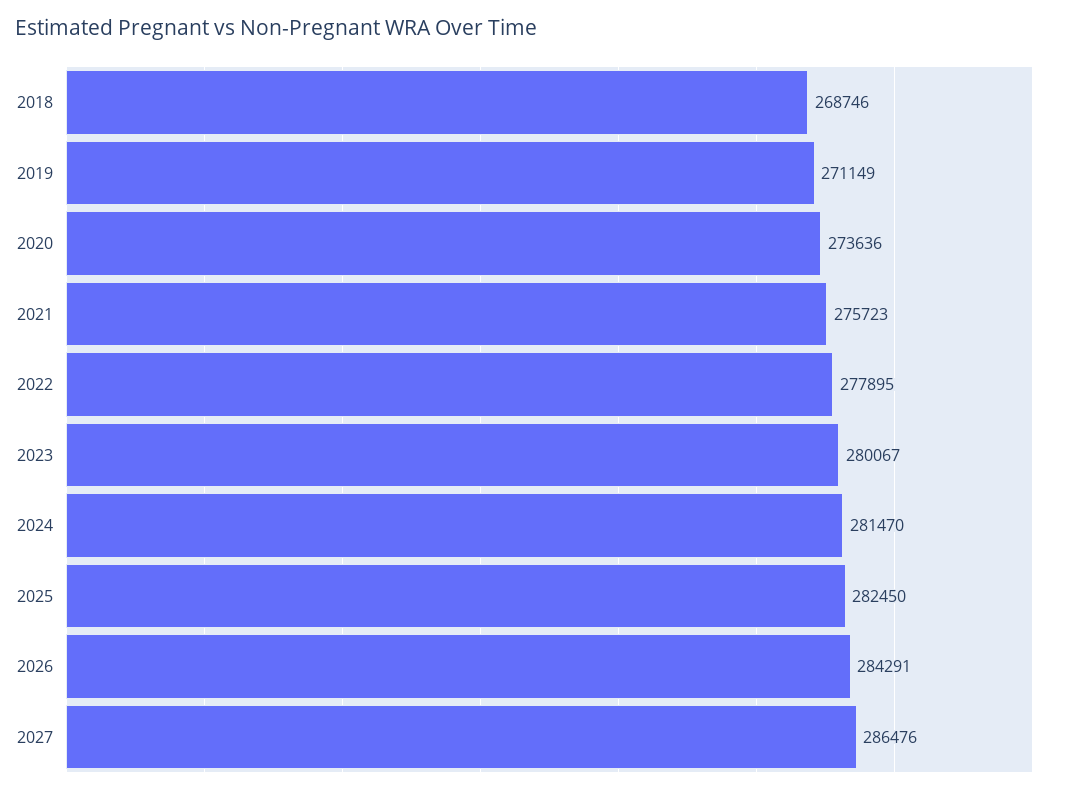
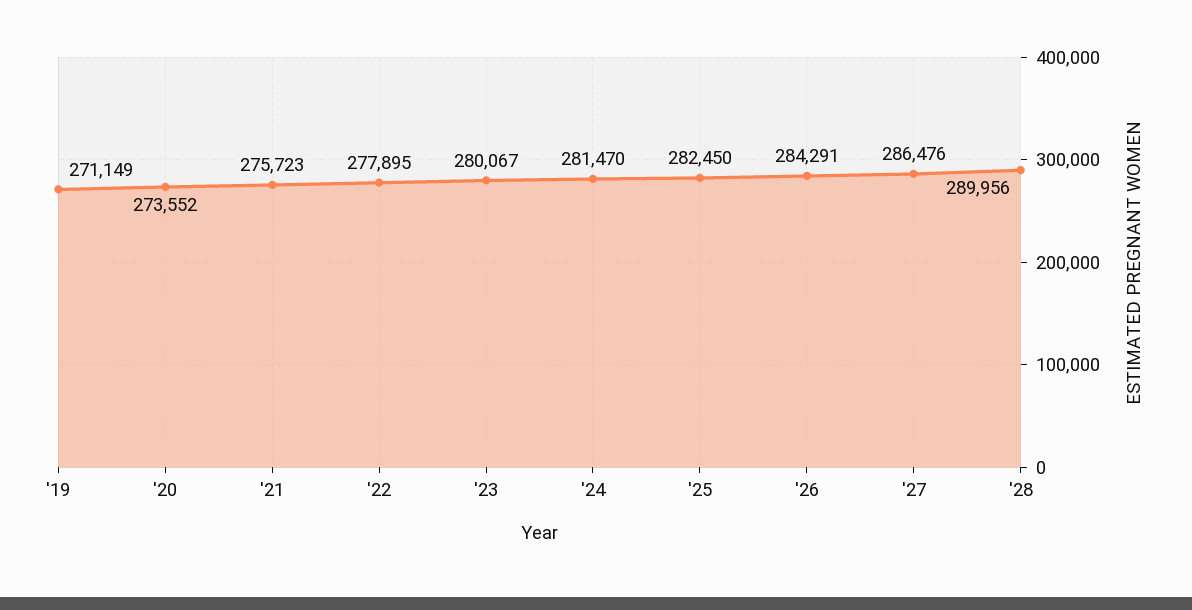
2018: 268746 -> none
2020: 273636 -> 273552
'28: none -> 289956

